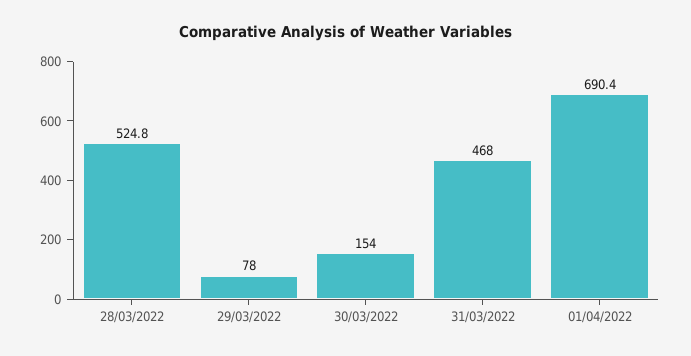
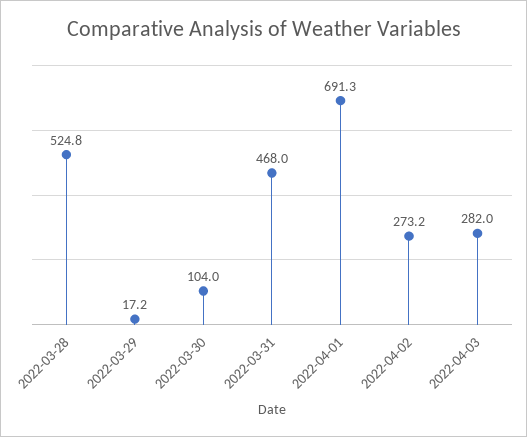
29/03/2022: 78 -> 17.2
30/03/2022: 154 -> 104
01/04/2022: 690.4 -> 691.3
2022-04-02: none -> 273.2
2022-04-03: none -> 282

